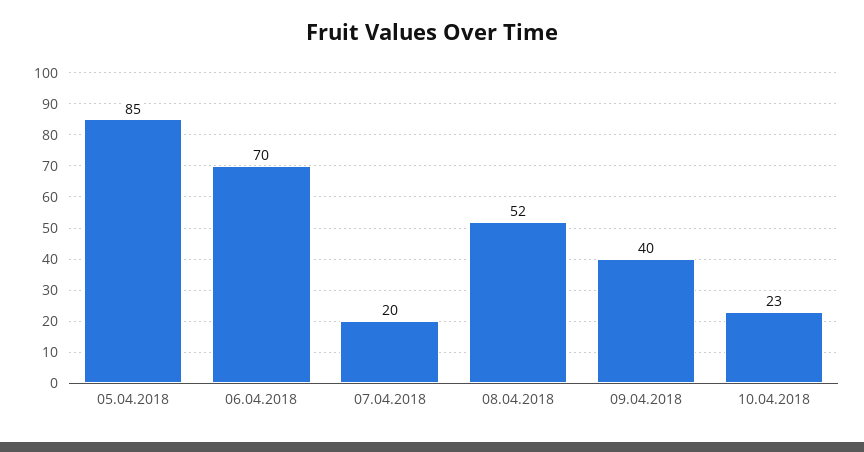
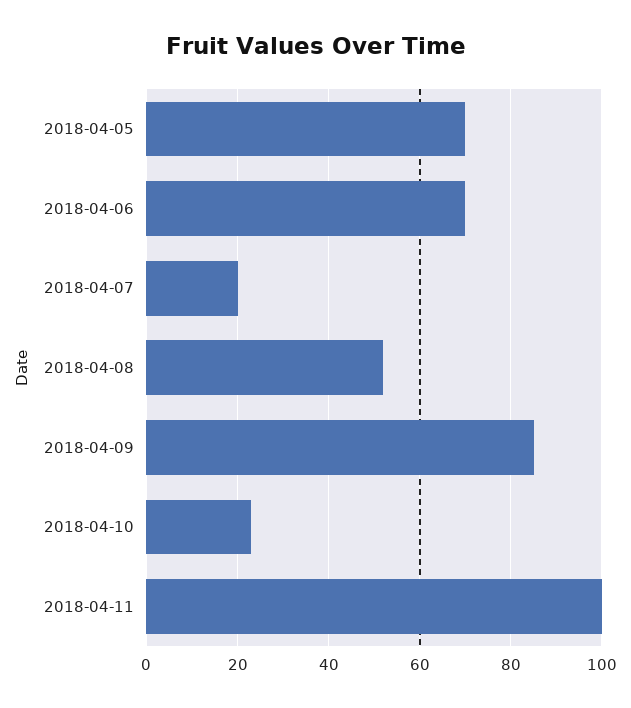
05.04.2018: 85 -> 70
09.04.2018: 40 -> 85
2018-04-11: none -> 100

